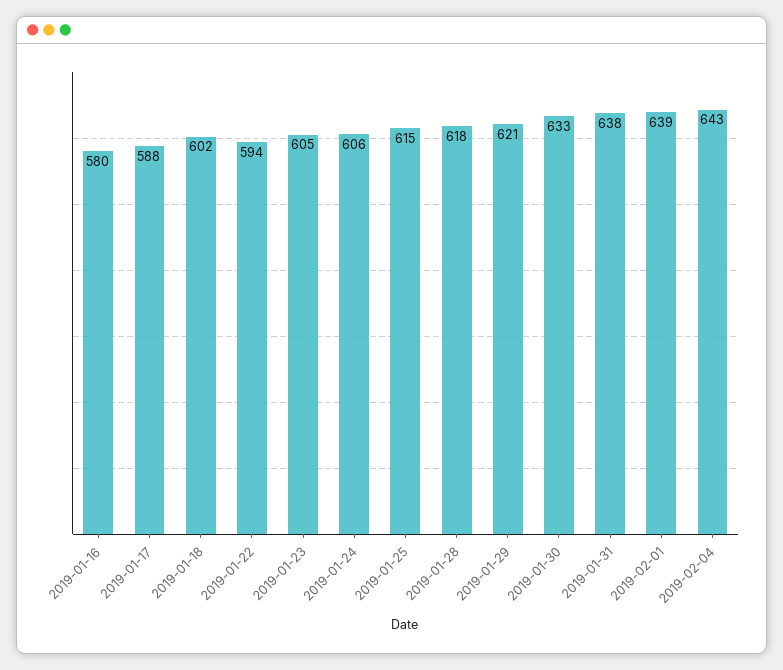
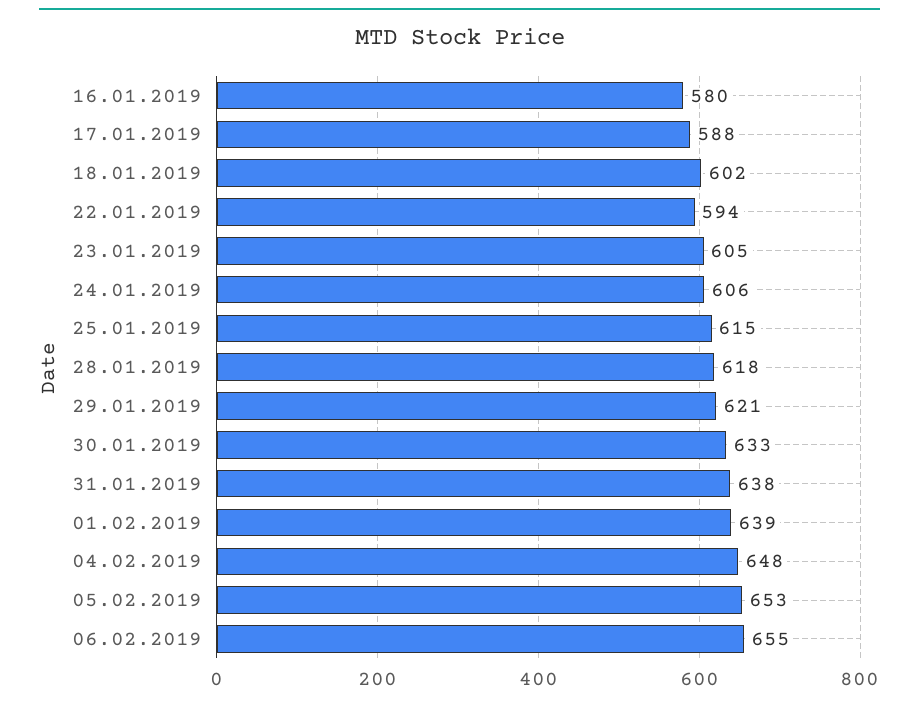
2019-02-04: 643 -> 648
05.02.2019: none -> 653
06.02.2019: none -> 655

